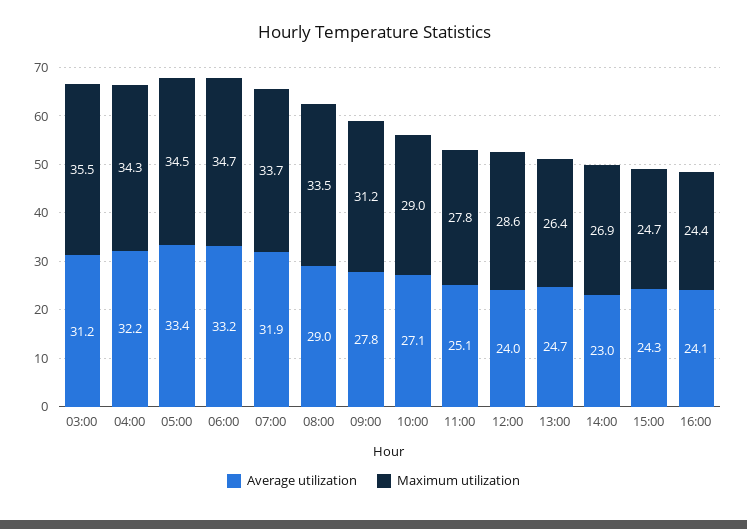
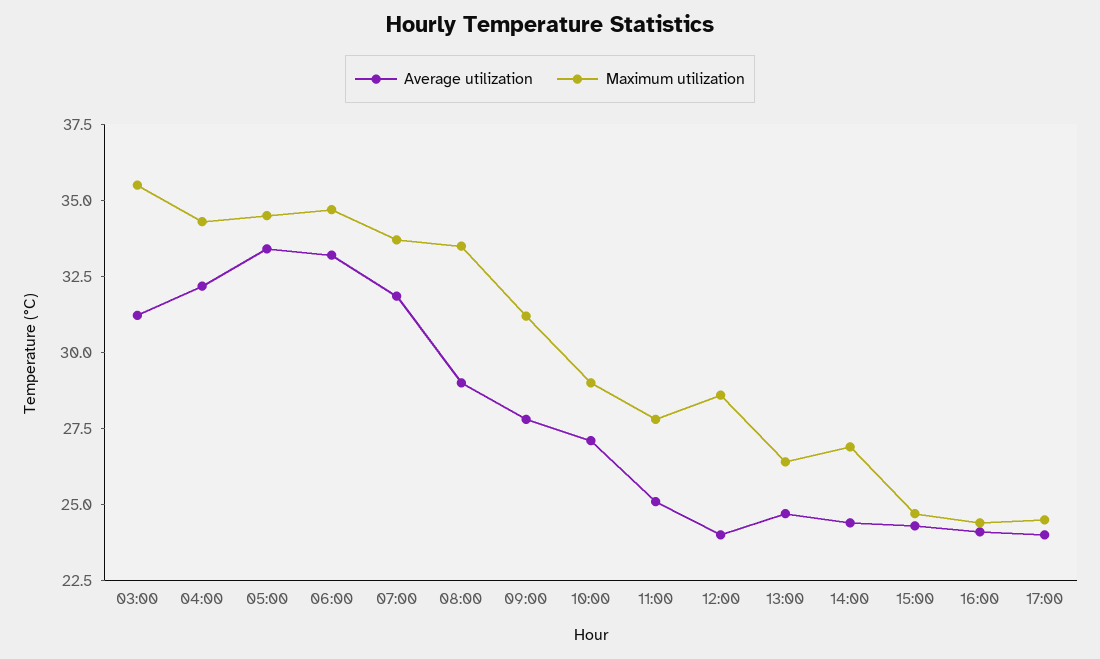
Average utilization, 14:00: 23 -> 24.5
Average utilization, 17:00: none -> 24
Maximum utilization, 17:00: none -> 24.5

